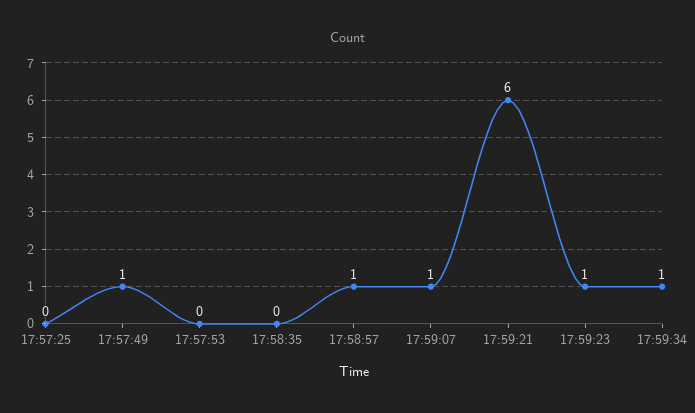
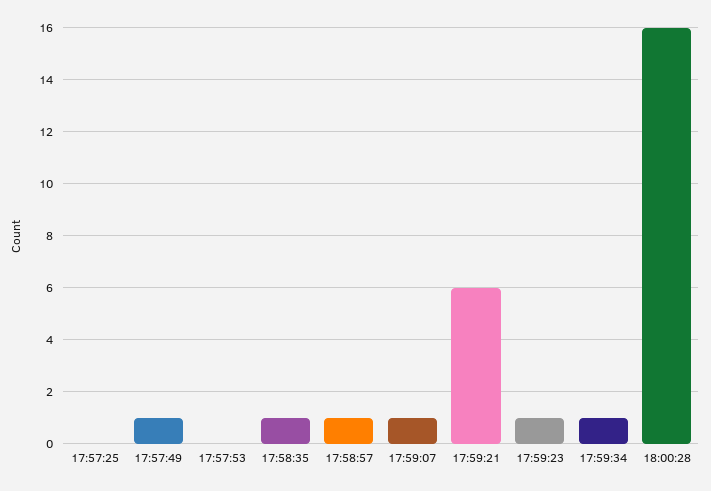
17:58:35: 0 -> 1
18:00:28: none -> 16

